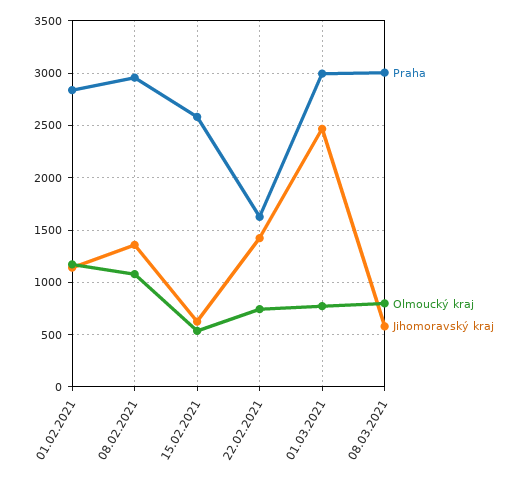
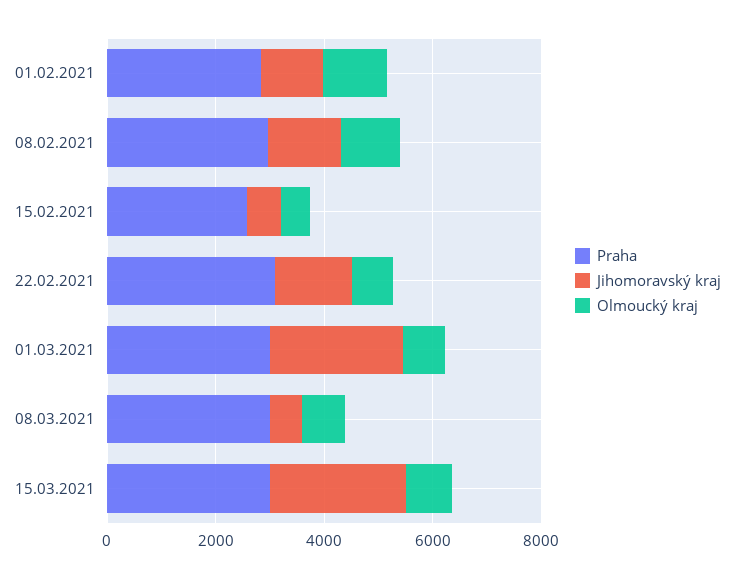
Praha, 22.02.2021: 1600 -> 3000
Praha, 15.03.2021: none -> 3000
Jihomoravský kraj, 15.03.2021: none -> 2500
Olmoucký kraj, 15.03.2021: none -> 1000

